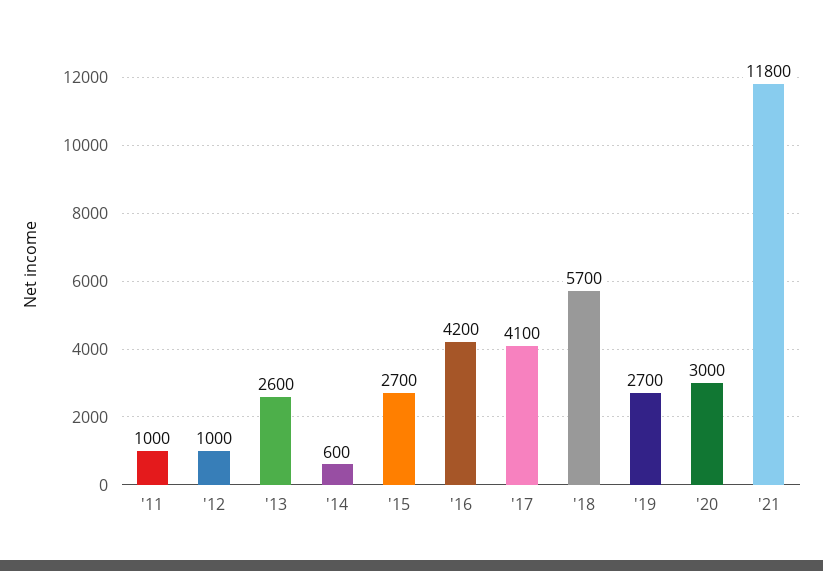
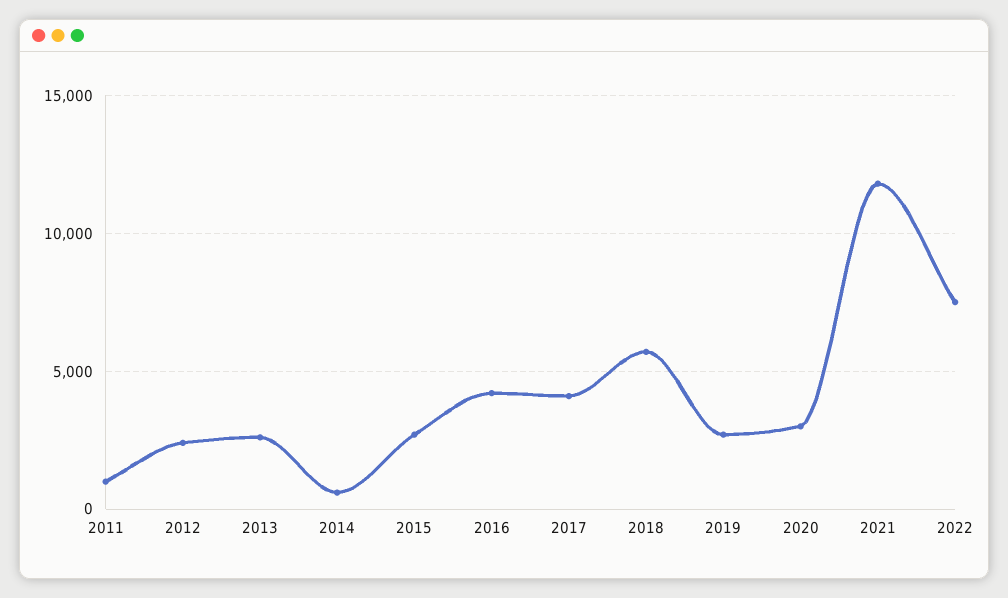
'12: 1000 -> 2500
2022: none -> 7500

